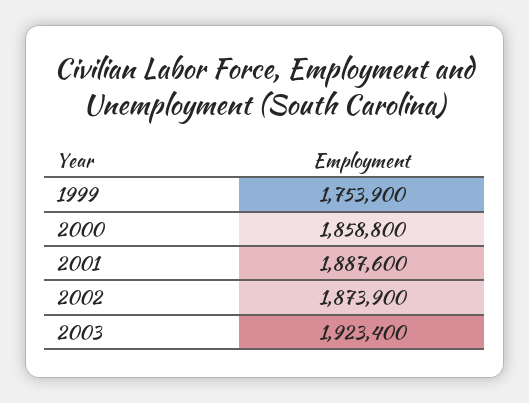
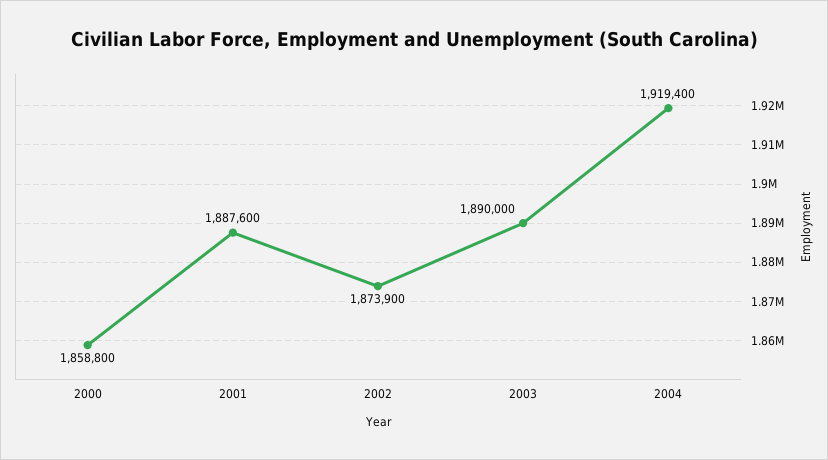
1999: 1753900 -> none
2003: 1923400 -> 1890000
2004: none -> 1919400

